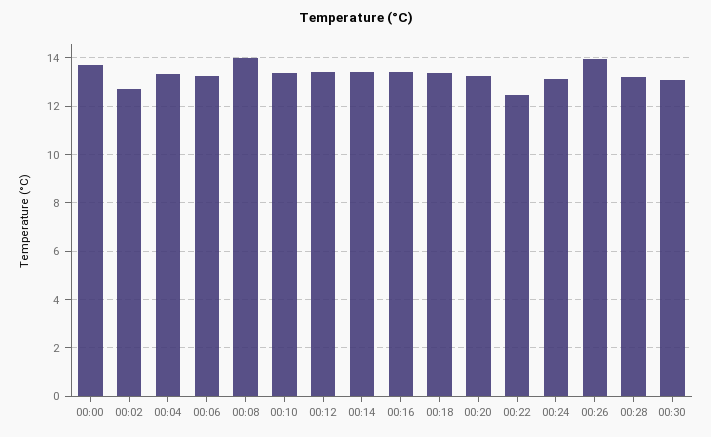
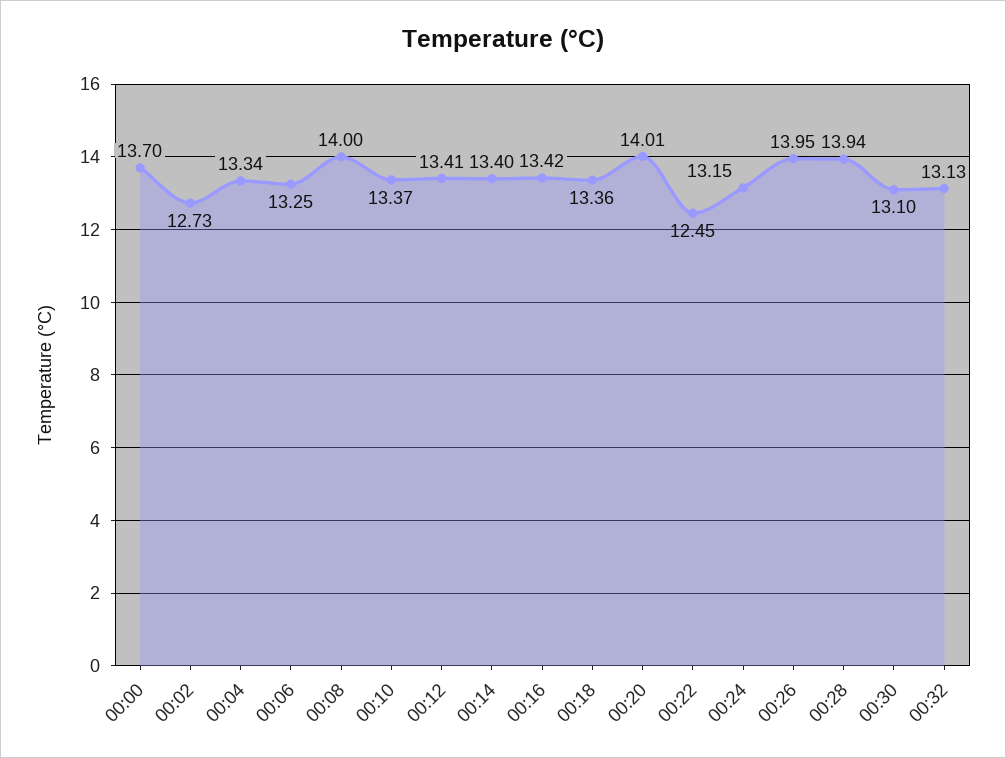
00:20: 13.25 -> 14.01
00:28: 13.25 -> 13.94
00:32: none -> 13.13

